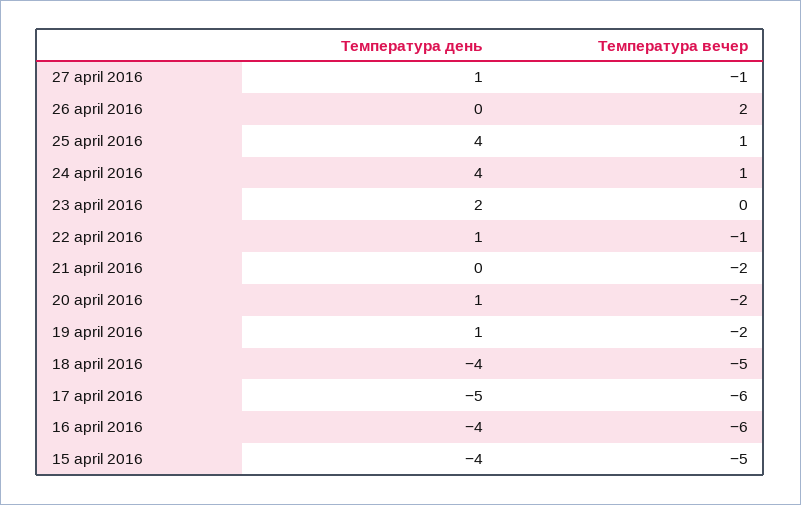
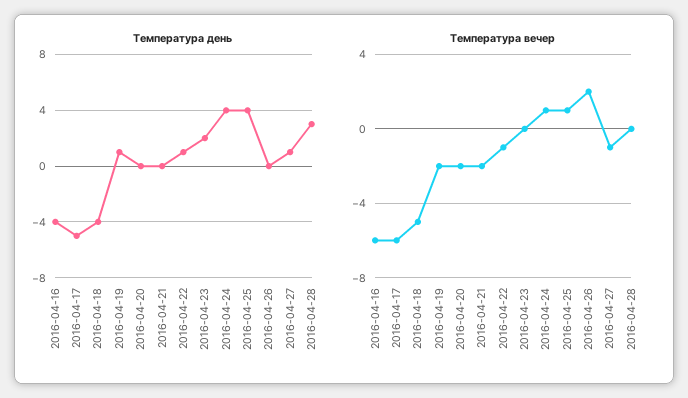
Температура день, 20 april 2016: 1 -> 0
Температура день, 15 april 2016: -4 -> none
Температура вечер, 15 april 2016: -5 -> none
Температура день, 2016-04-28: none -> 3
Температура вечер, 2016-04-28: none -> 0

